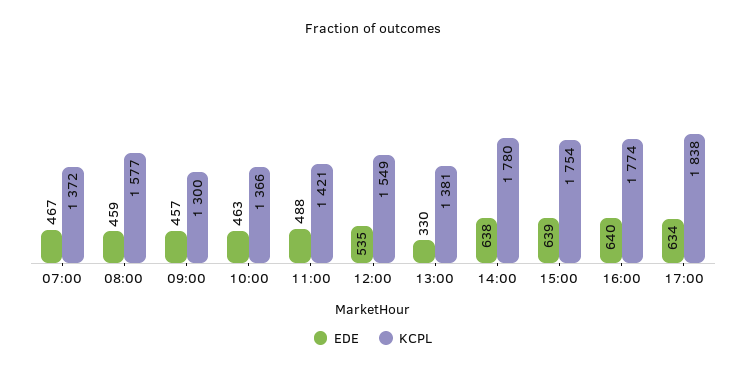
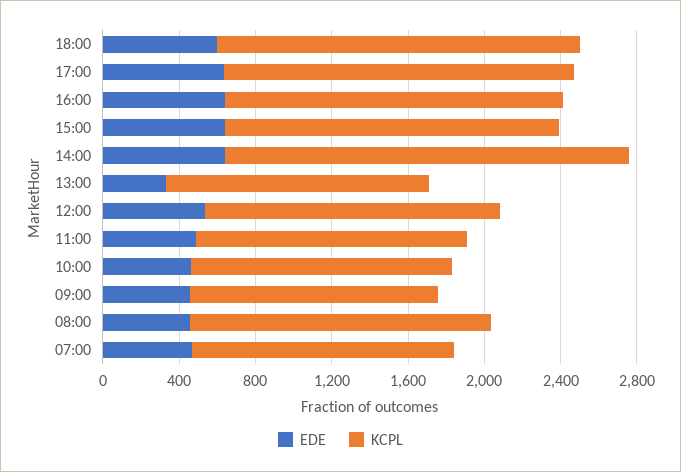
KCPL, 14:00: 1780 -> 2100
EDE, 18:00: none -> 600
KCPL, 18:00: none -> 1900

